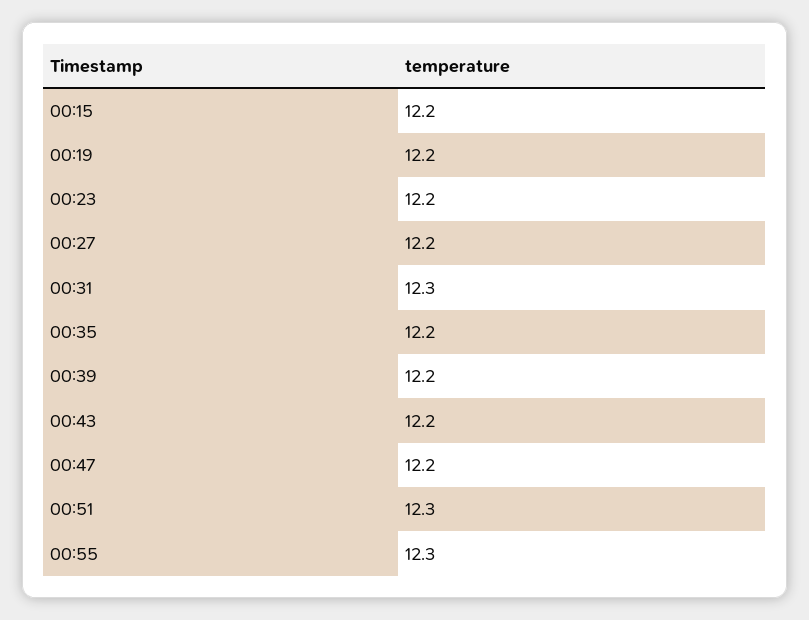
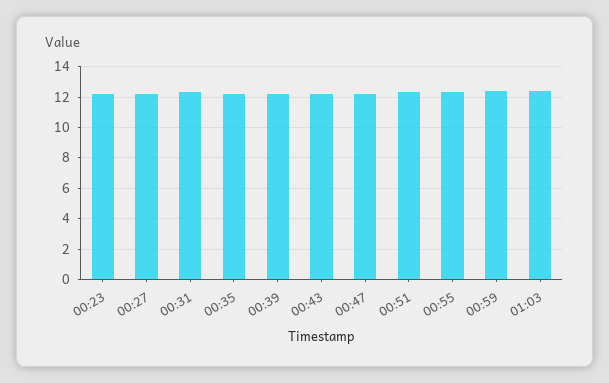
00:15: 12.2 -> none
00:19: 12.2 -> none
00:59: none -> 12.5
01:03: none -> 12.5

